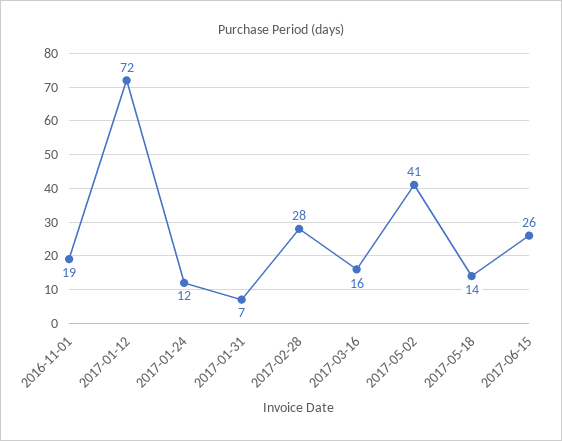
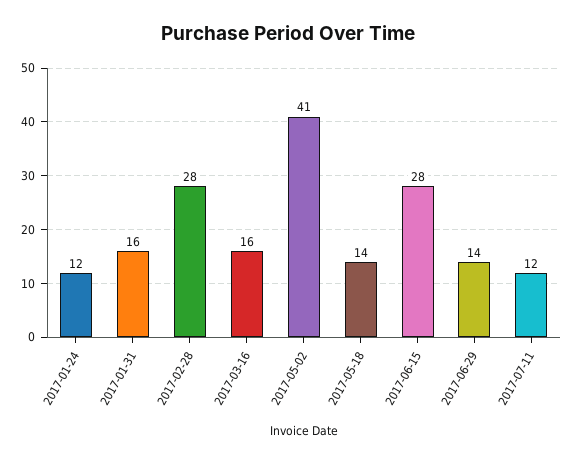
2016-11-01: 19 -> none
2017-01-12: 72 -> none
2017-01-31: 7 -> 16
2017-06-15: 26 -> 28
2017-06-29: none -> 14
2017-07-11: none -> 12

